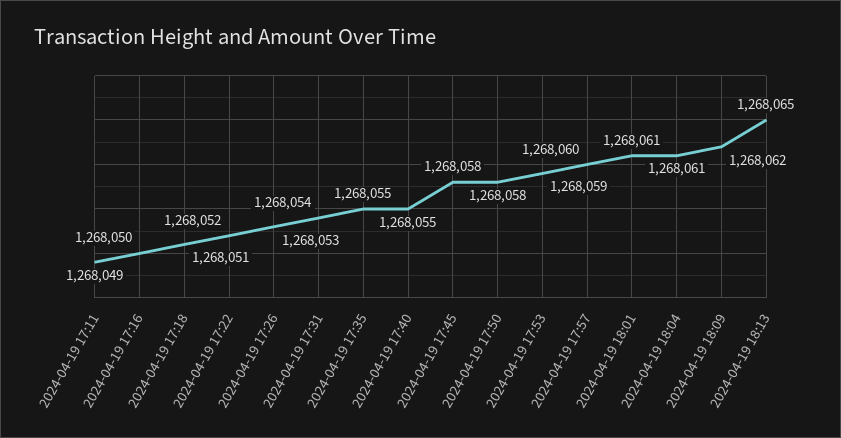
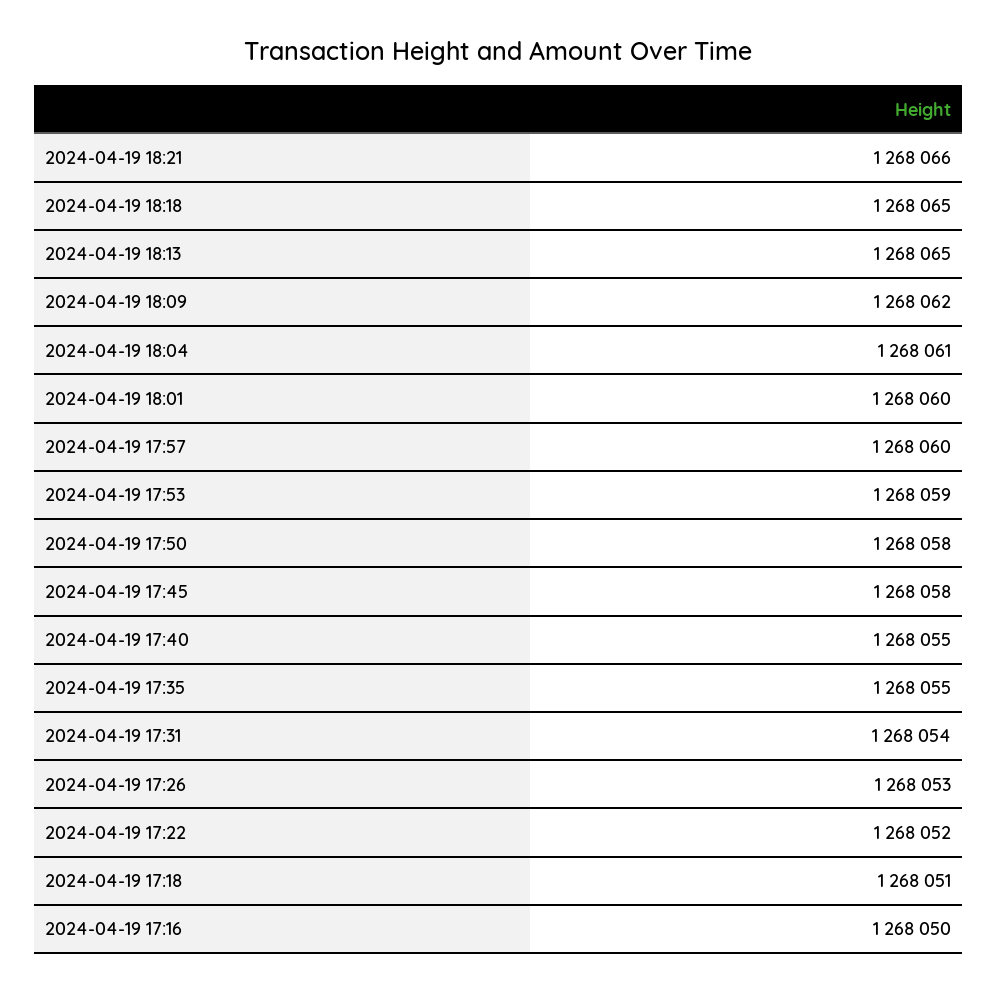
2024-04-19 17:11: 1268049 -> none
2024-04-19 18:01: 1268061 -> 1268060
2024-04-19 18:21: none -> 1268066
2024-04-19 18:18: none -> 1268065

